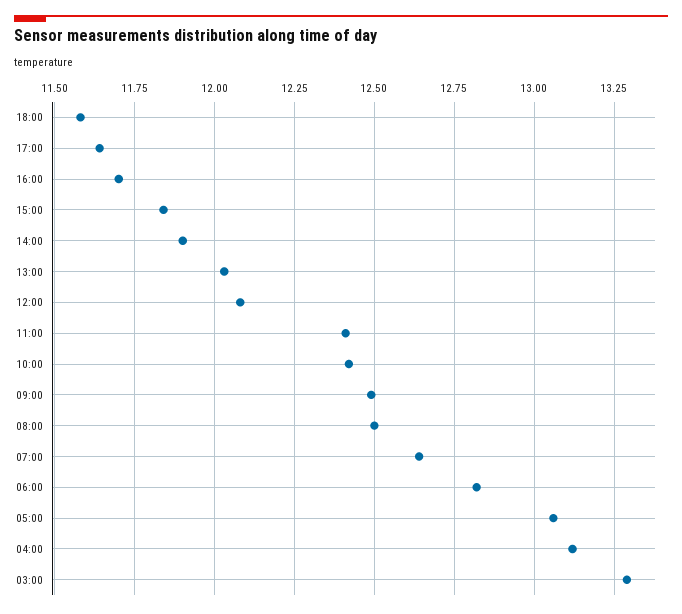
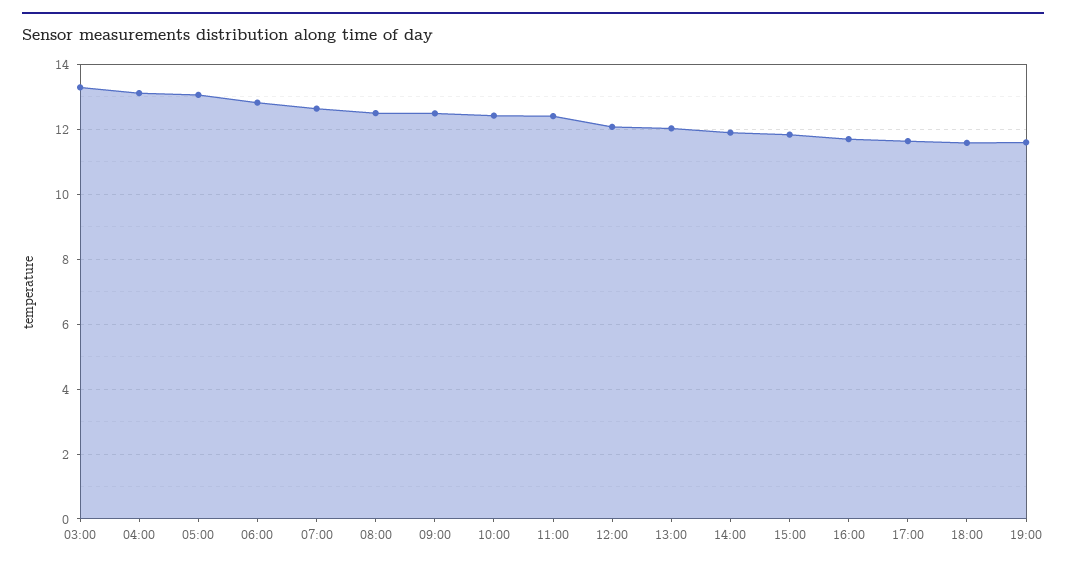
19:00: none -> 11.6

